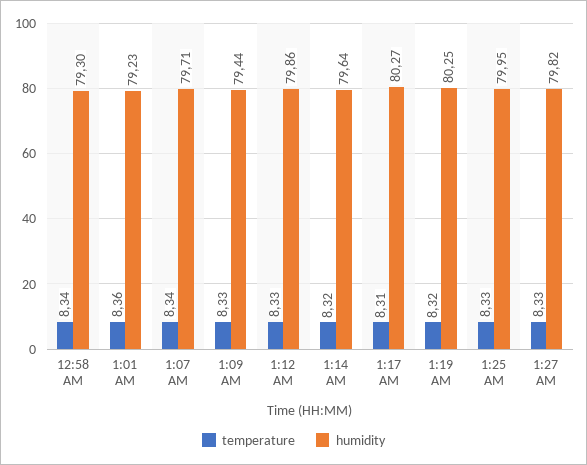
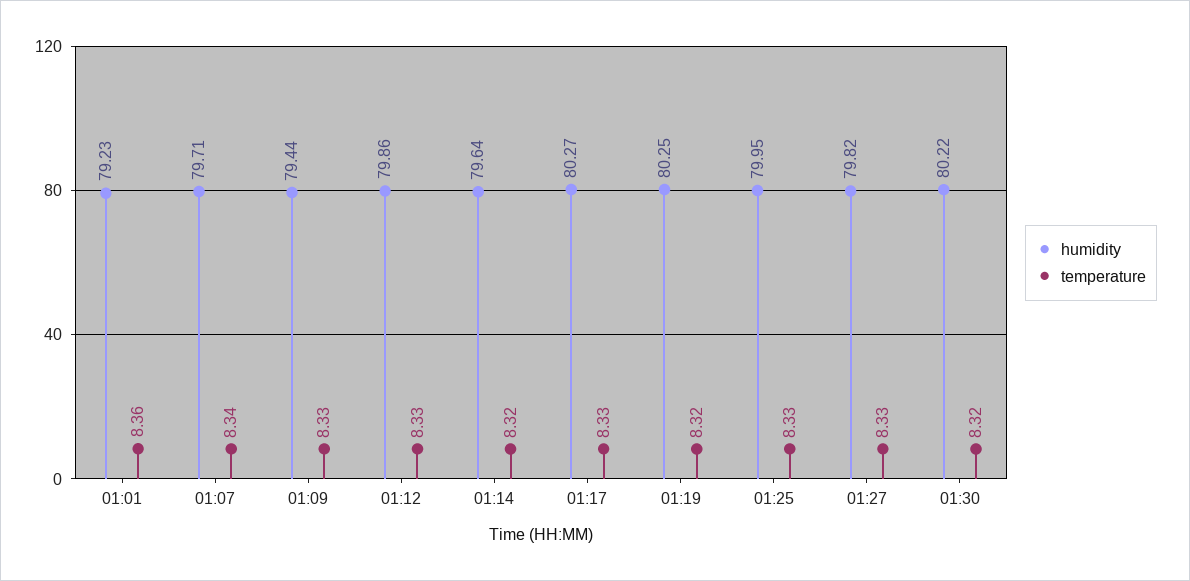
temperature, 12:58 AM: 8.34 -> none
humidity, 12:58 AM: 79.3 -> none
temperature, 1:17 AM: 8.31 -> 8.33
humidity, 01:30: none -> 80.22
temperature, 01:30: none -> 8.32

